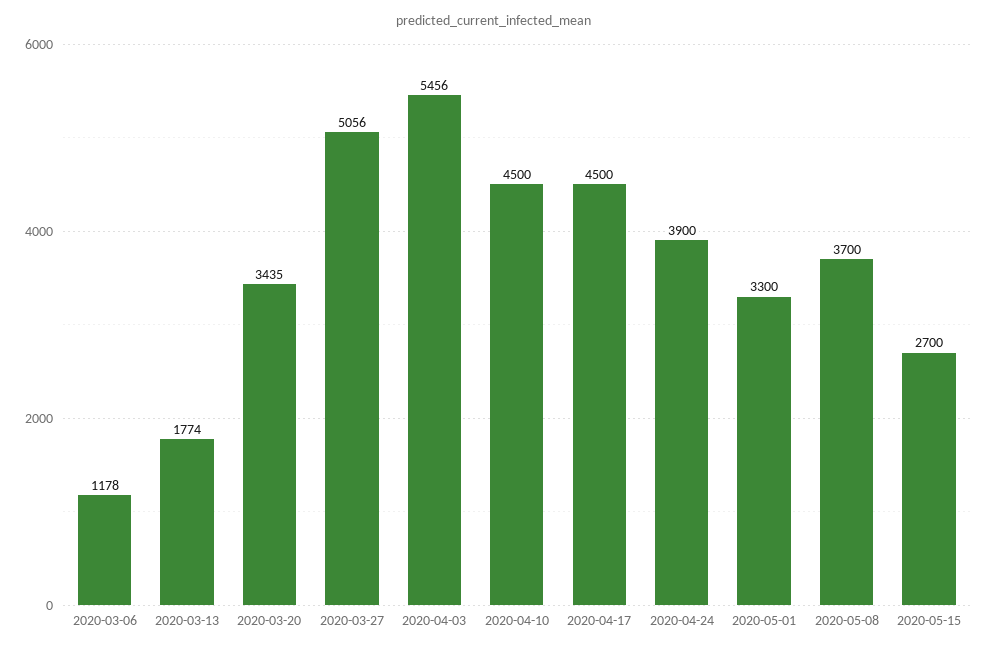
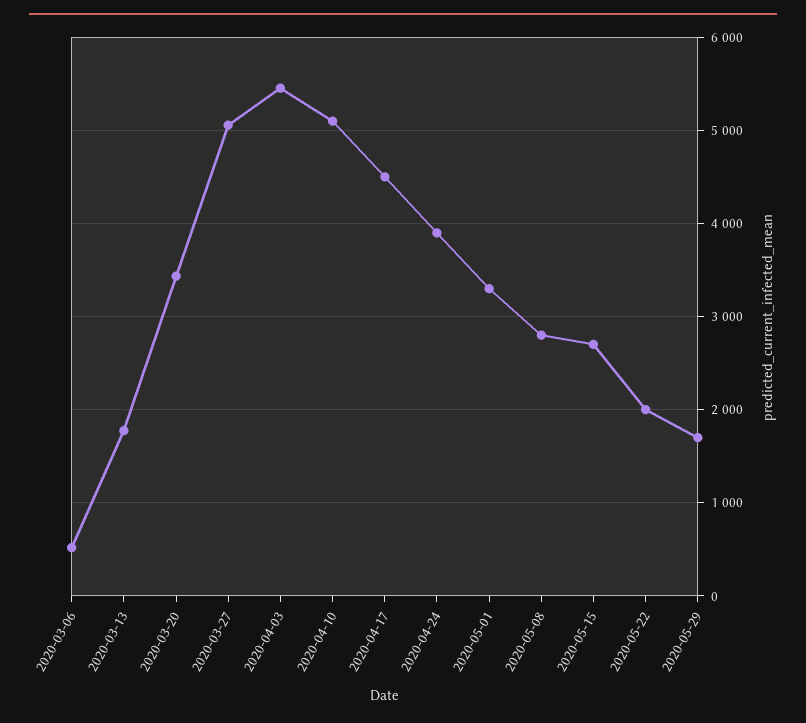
2020-03-06: 1178 -> 500
2020-04-10: 4500 -> 5100
2020-05-08: 3700 -> 2800
2020-05-22: none -> 2000
2020-05-29: none -> 1700

